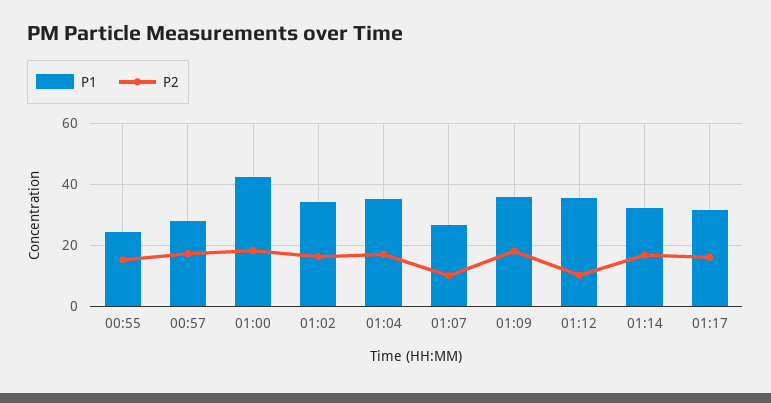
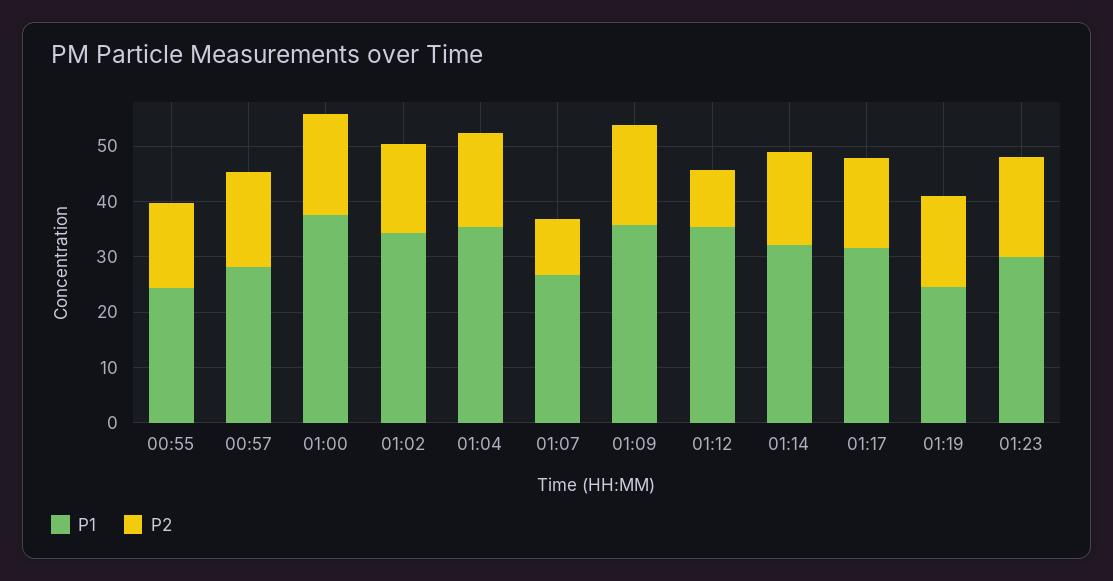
P1, 01:00: 42 -> 38
P1, 01:19: none -> 24
P2, 01:19: none -> 16
P1, 01:23: none -> 30
P2, 01:23: none -> 18

